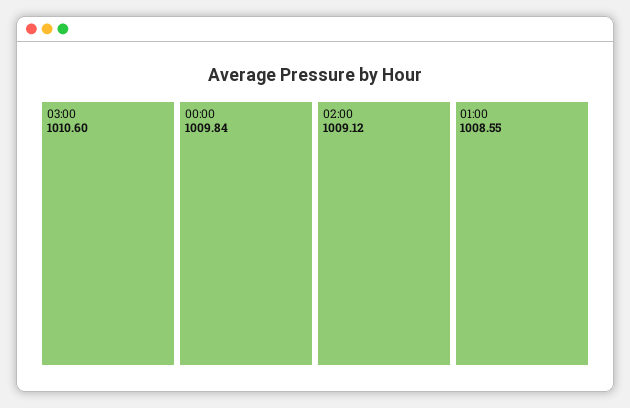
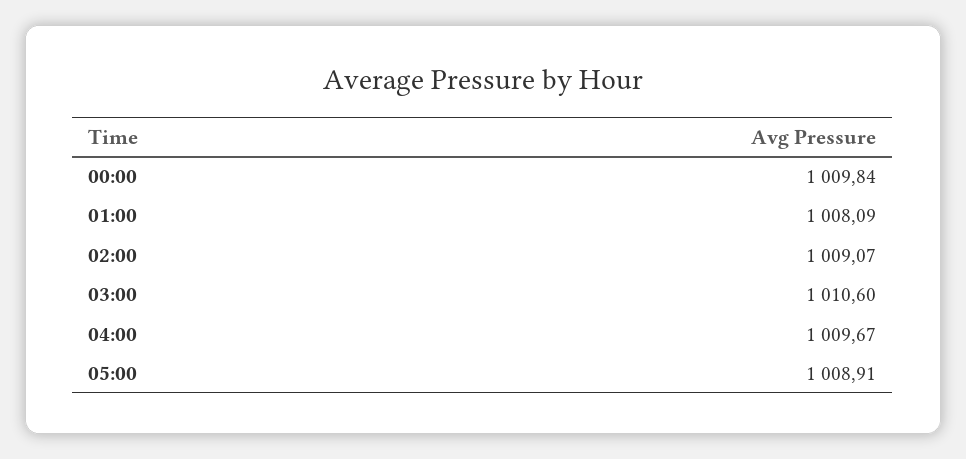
02:00: 1009.12 -> 1009.07
01:00: 1008.55 -> 1008.09
04:00: none -> 1009.67
05:00: none -> 1008.91

